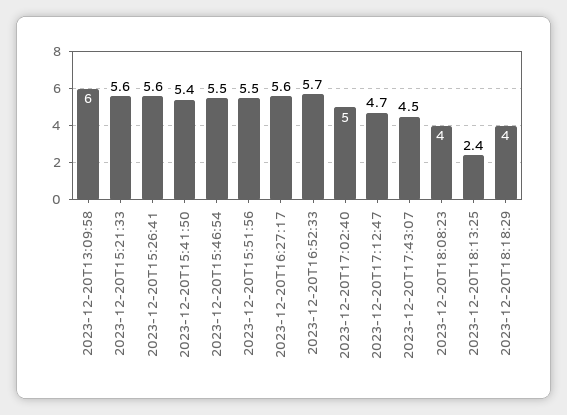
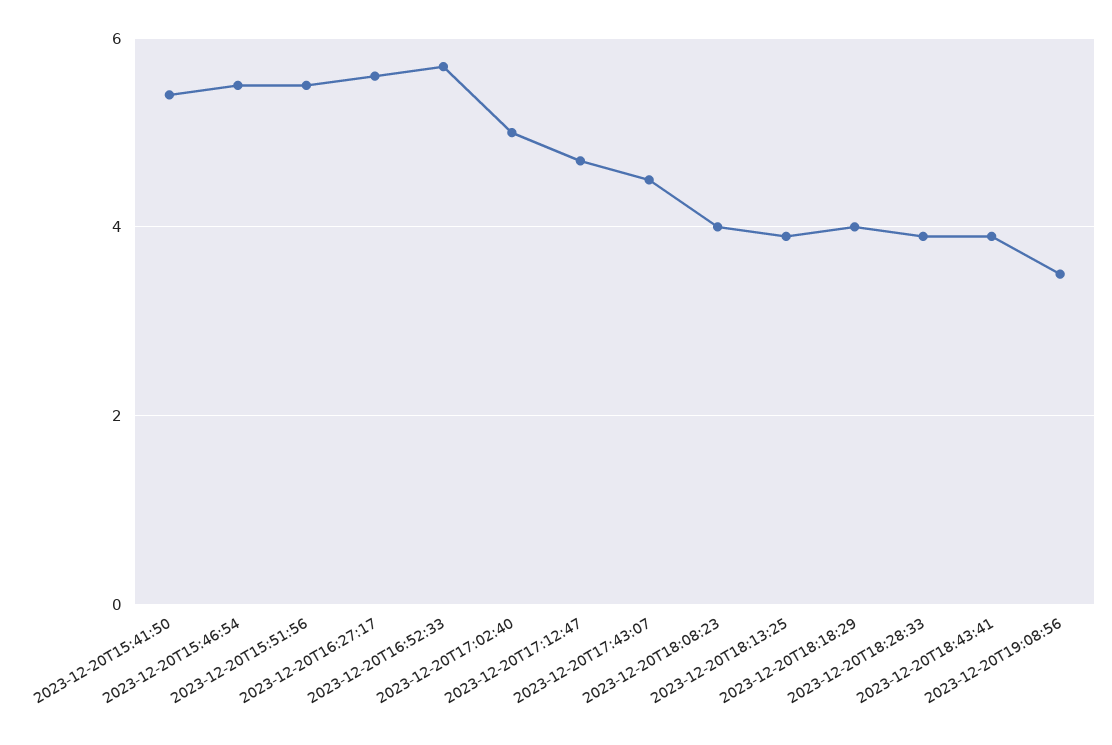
2023-12-20T13:09:58: 6 -> none
2023-12-20T15:21:33: 5.6 -> none
2023-12-20T15:26:41: 5.6 -> none
2023-12-20T18:13:25: 2.4 -> 4
2023-12-20T18:28:33: none -> 4
2023-12-20T18:43:41: none -> 4
2023-12-20T19:08:56: none -> 3.5

